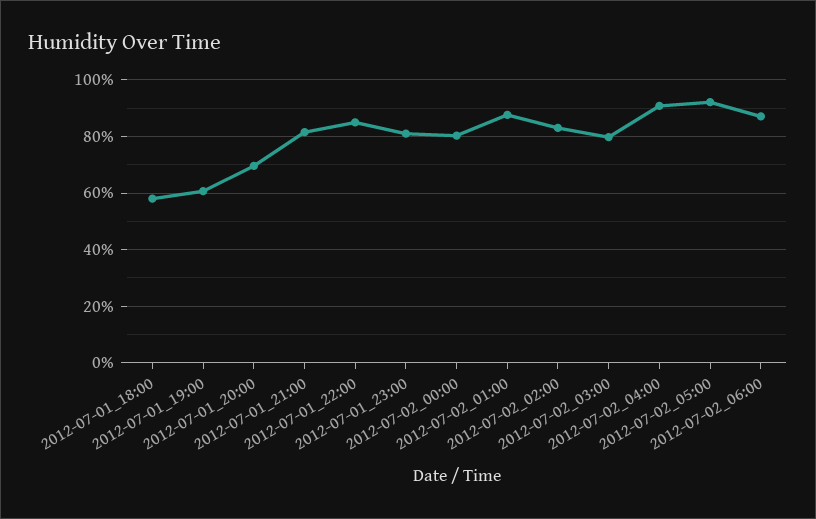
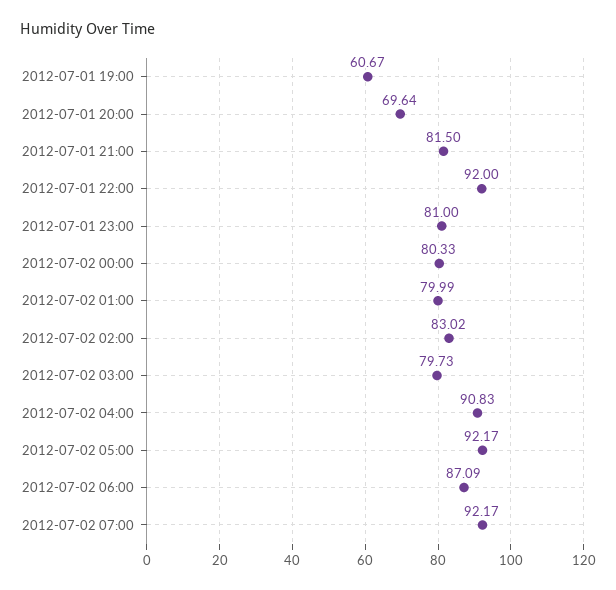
2012-07-01_18:00: 57.5 -> none
2012-07-01_22:00: 85 -> 92
2012-07-02_01:00: 87.5 -> 79.99
2012-07-02 07:00: none -> 92.17

